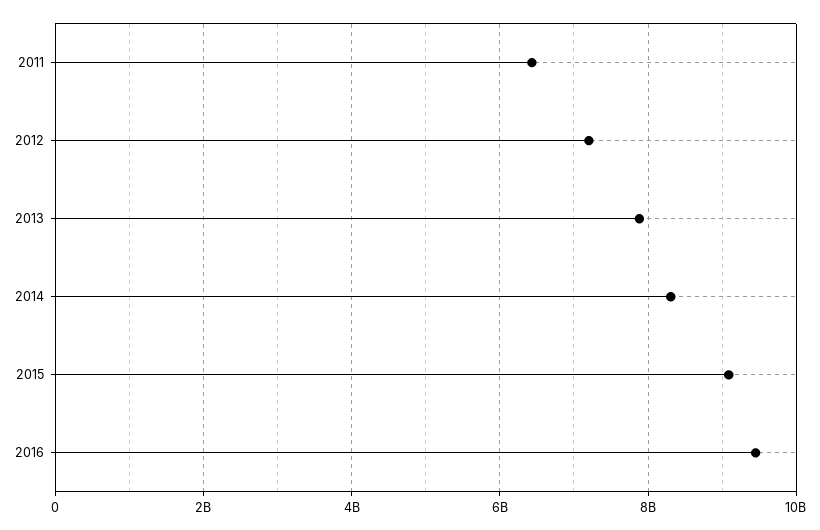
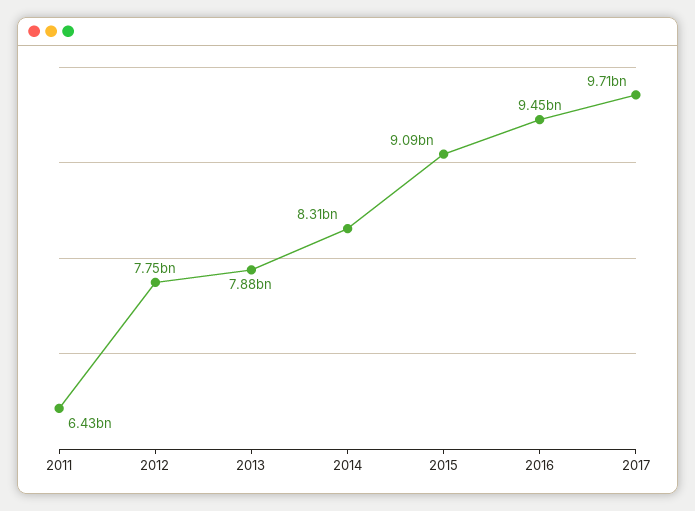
2012: 7200000000 -> 7750000000
2017: none -> 9710000000

